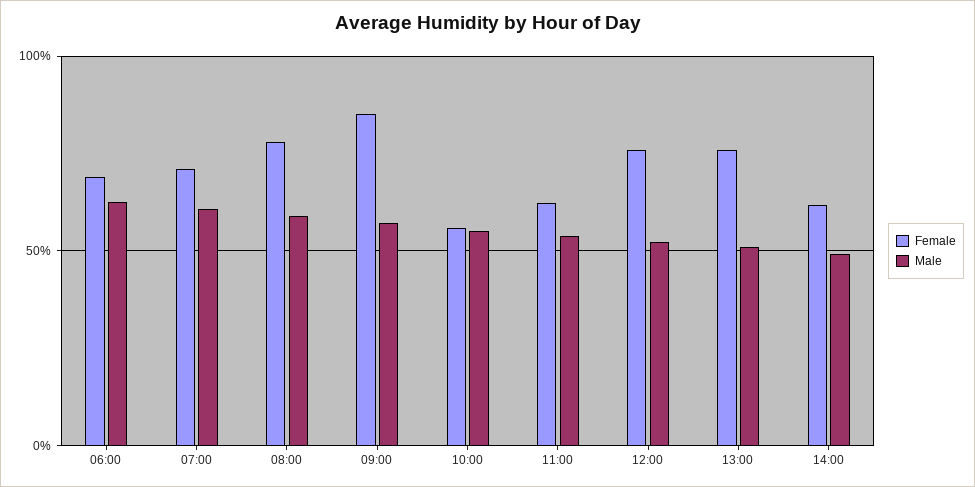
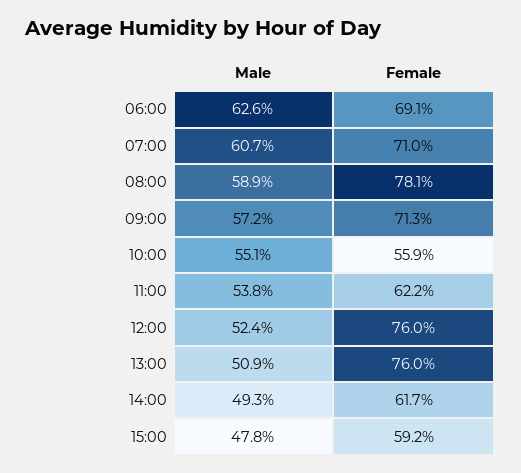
Female, 09:00: 85 -> 71.3
Male, 15:00: none -> 47.8
Female, 15:00: none -> 59.2

